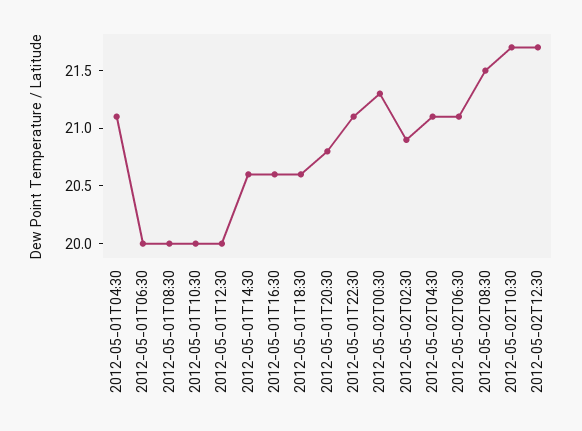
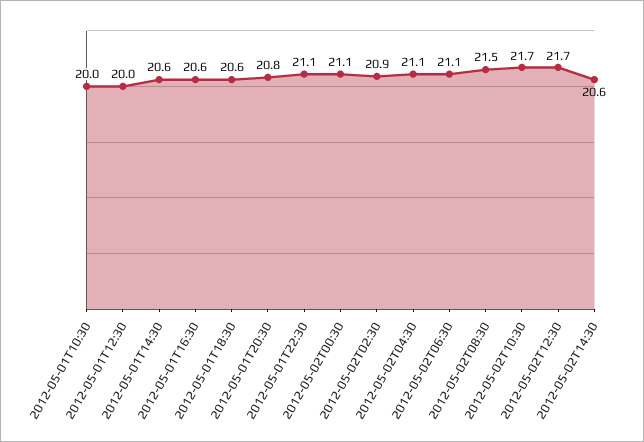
2012-05-01T04:30: 21.1 -> none
2012-05-01T06:30: 20 -> none
2012-05-01T08:30: 20 -> none
2012-05-02T00:30: 21.3 -> 21.1
2012-05-02T14:30: none -> 20.6

